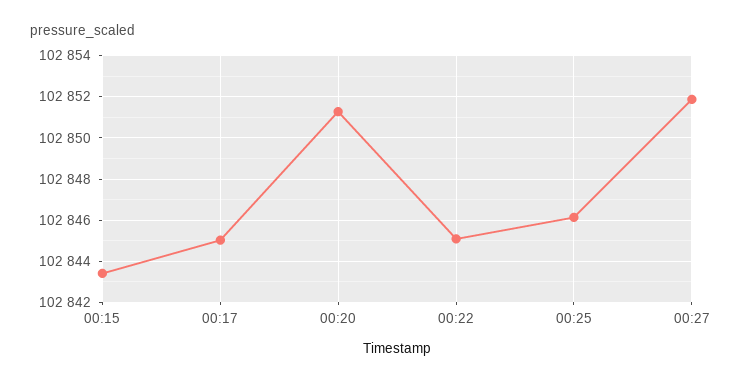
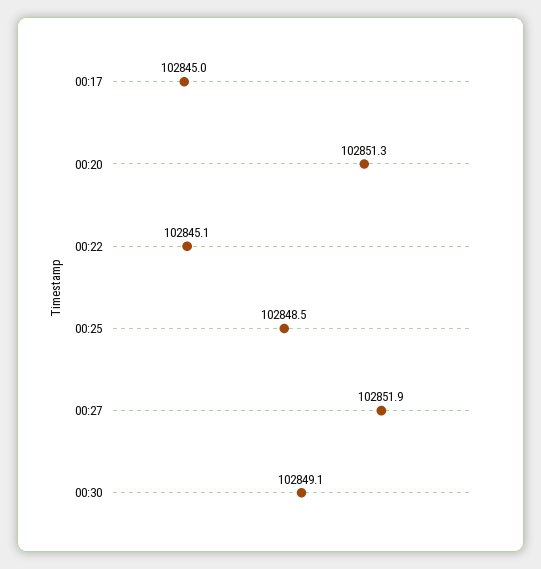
00:15: 102843.5 -> none
00:25: 102846 -> 102848.5
00:30: none -> 102849.1

